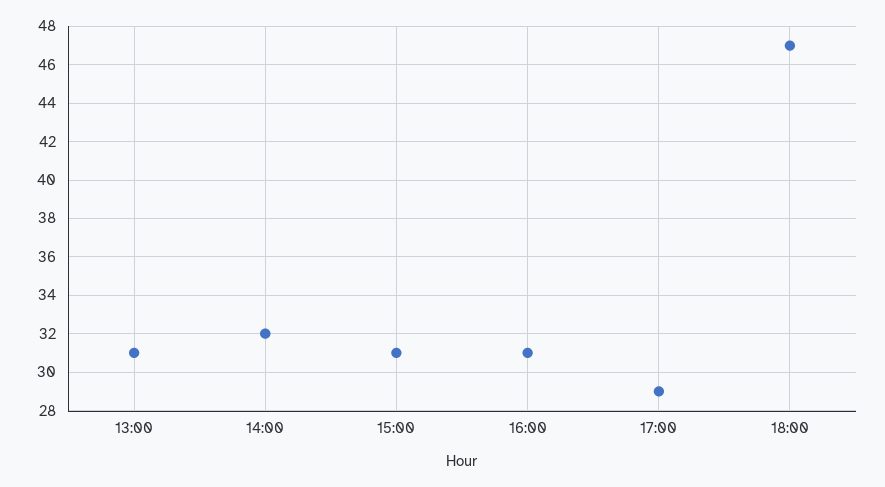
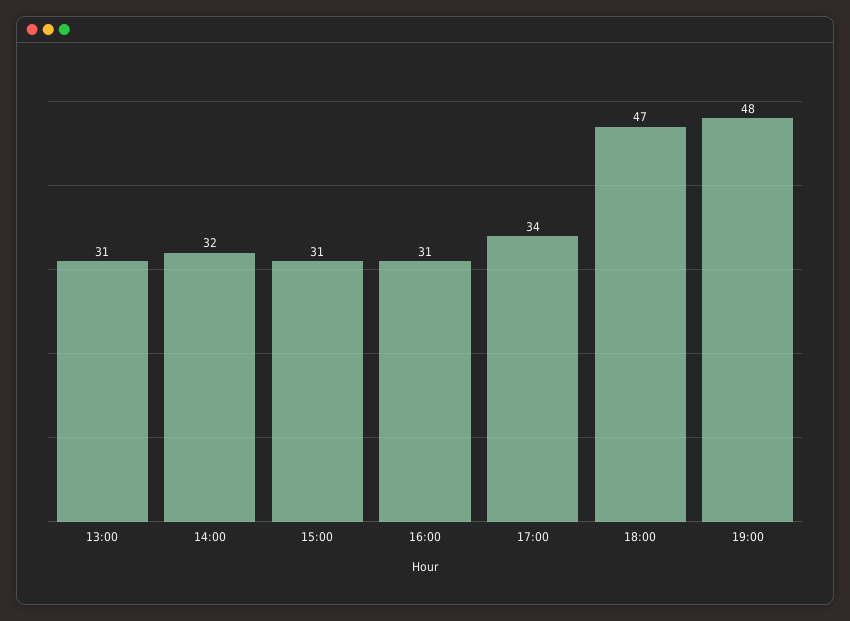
17:00: 29 -> 34
19:00: none -> 48

